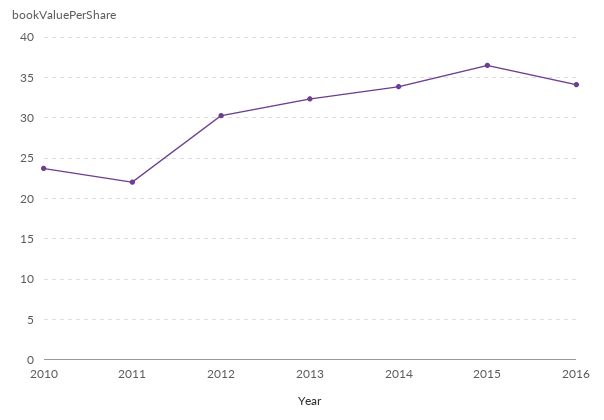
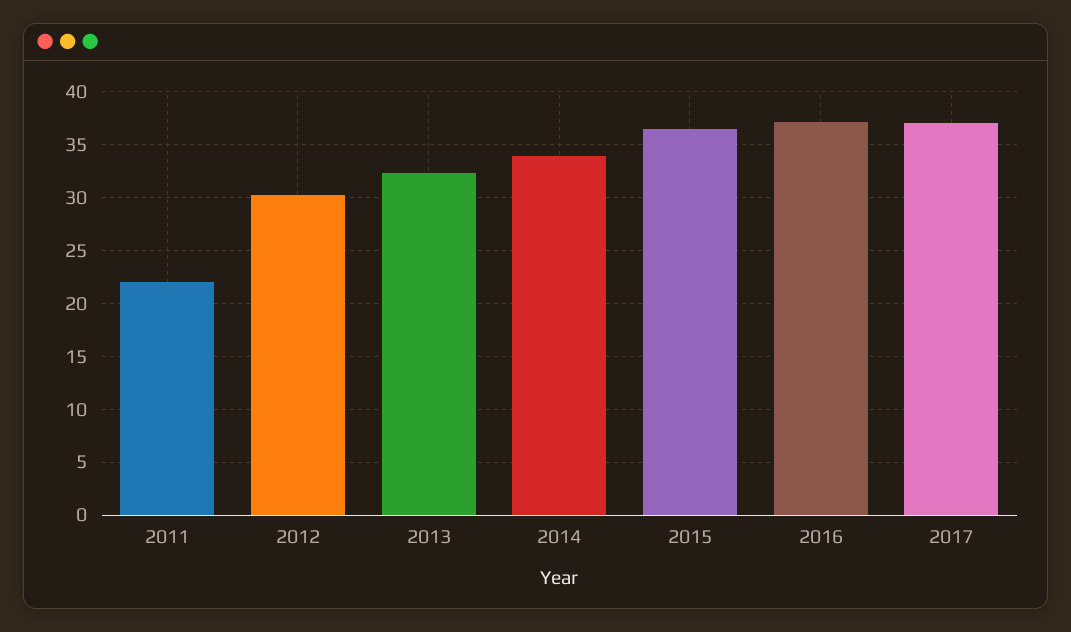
2010: 24 -> none
2016: 34 -> 37
2017: none -> 37

